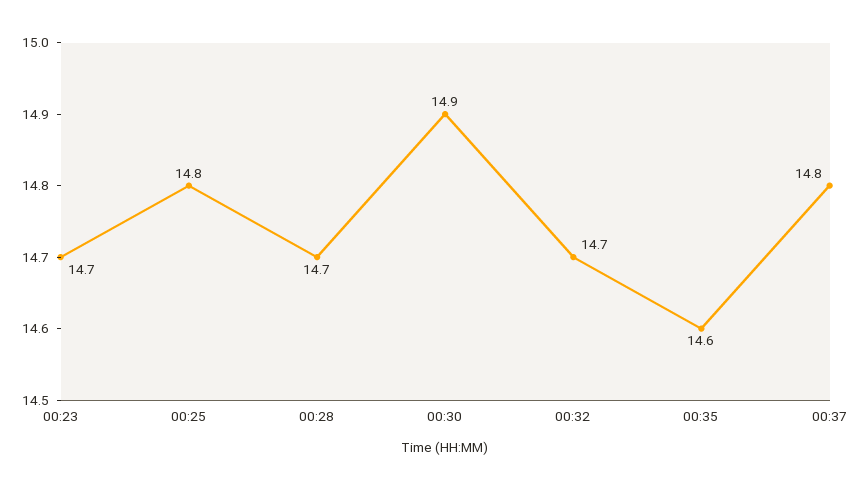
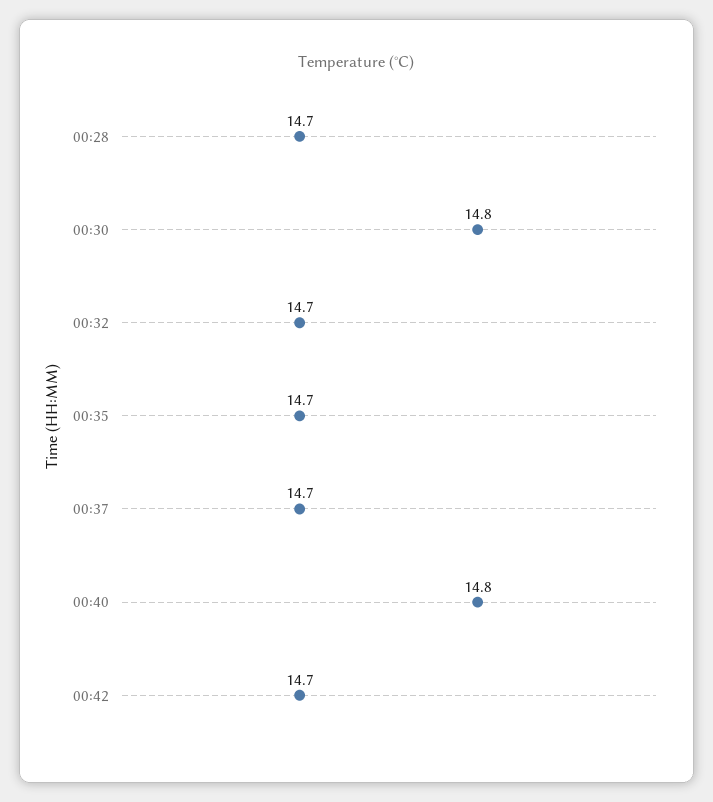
00:23: 14.7 -> none
00:25: 14.8 -> none
00:30: 14.9 -> 14.8
00:35: 14.6 -> 14.7
00:37: 14.8 -> 14.7
00:40: none -> 14.8
00:42: none -> 14.7

